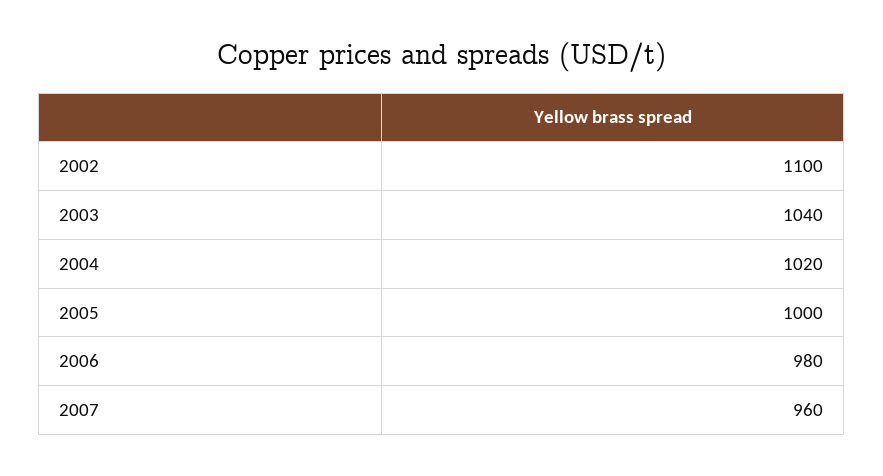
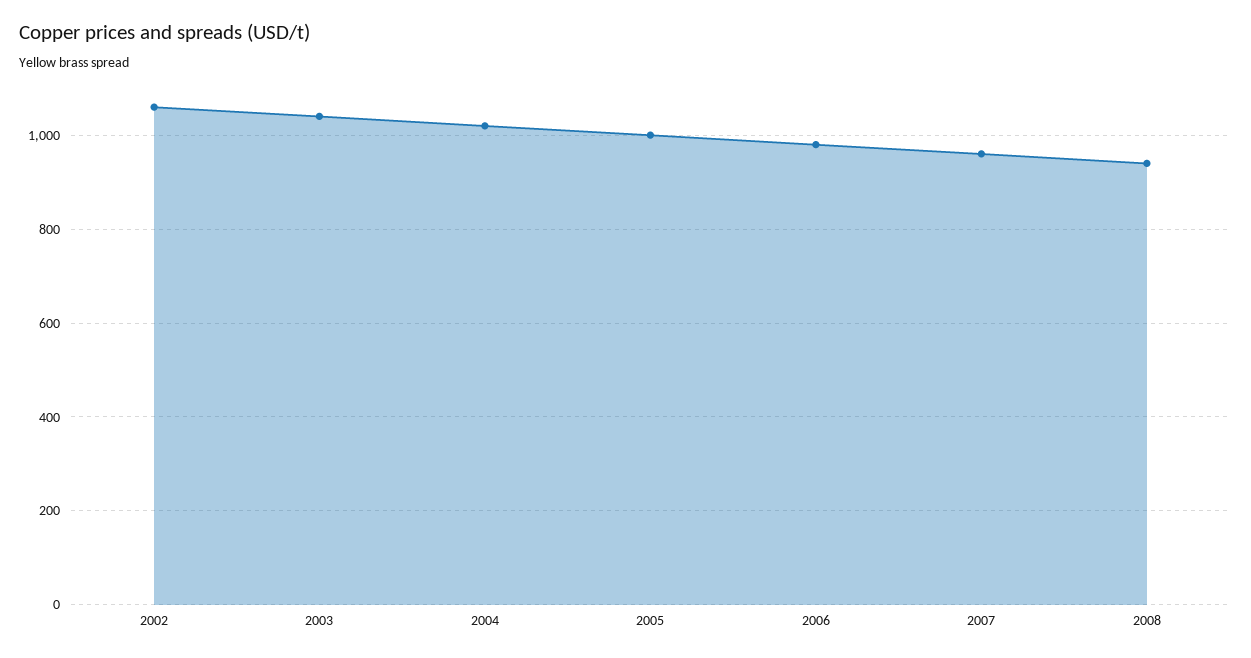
2002: 1100 -> 1060
2008: none -> 940

